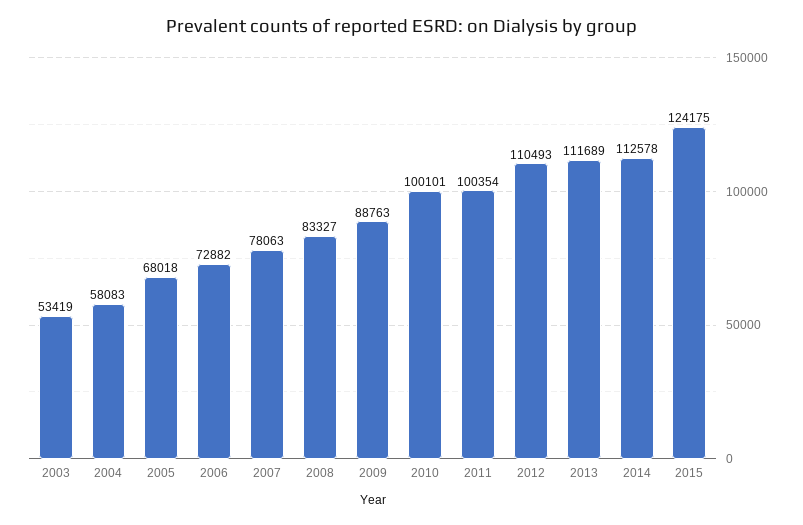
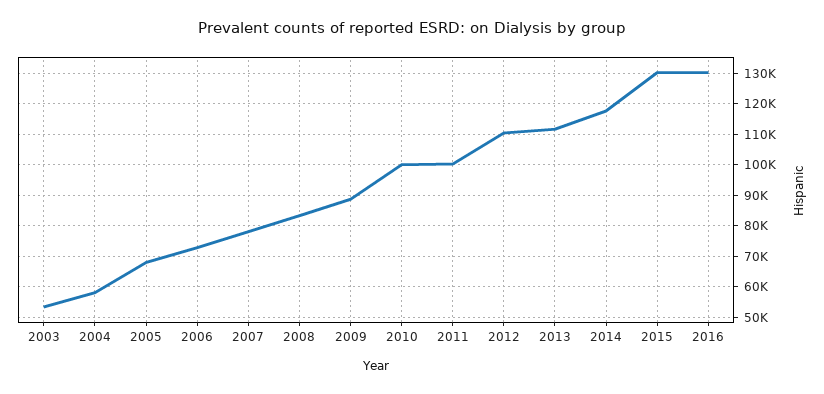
2014: 112578 -> 118000
2015: 124175 -> 130000
2016: none -> 130000

